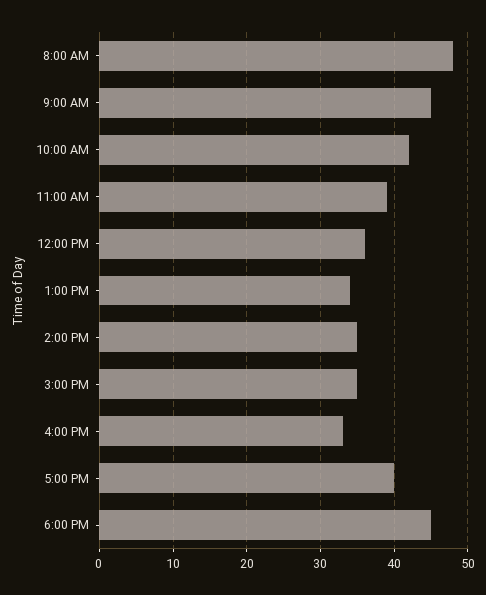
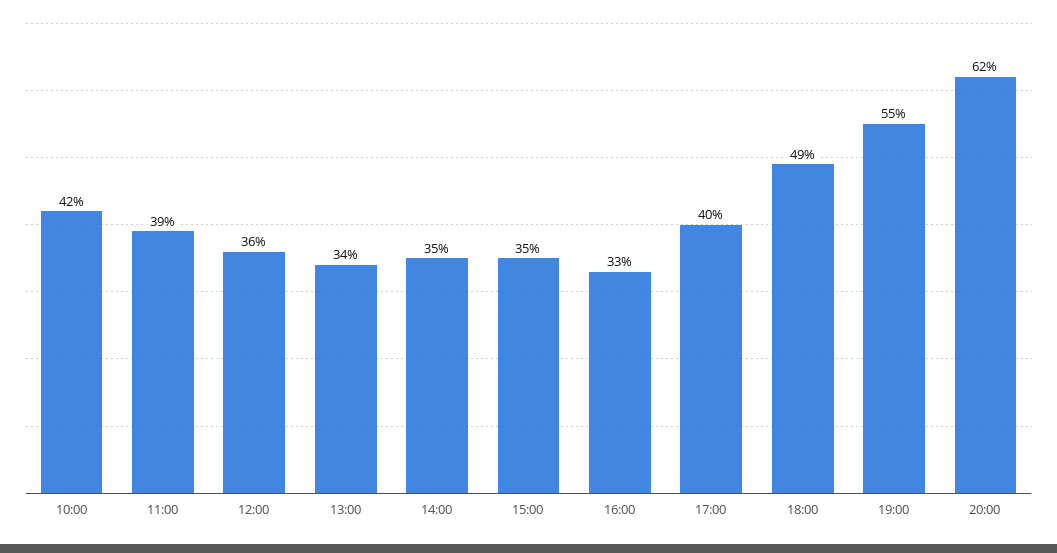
8:00 AM: 48 -> none
9:00 AM: 45 -> none
6:00 PM: 45 -> 49
19:00: none -> 55
20:00: none -> 62

